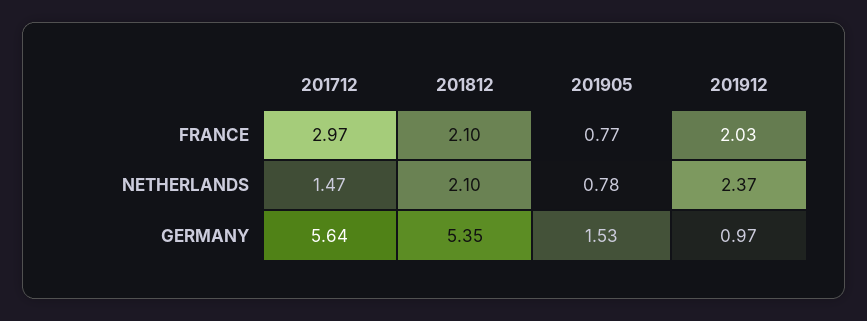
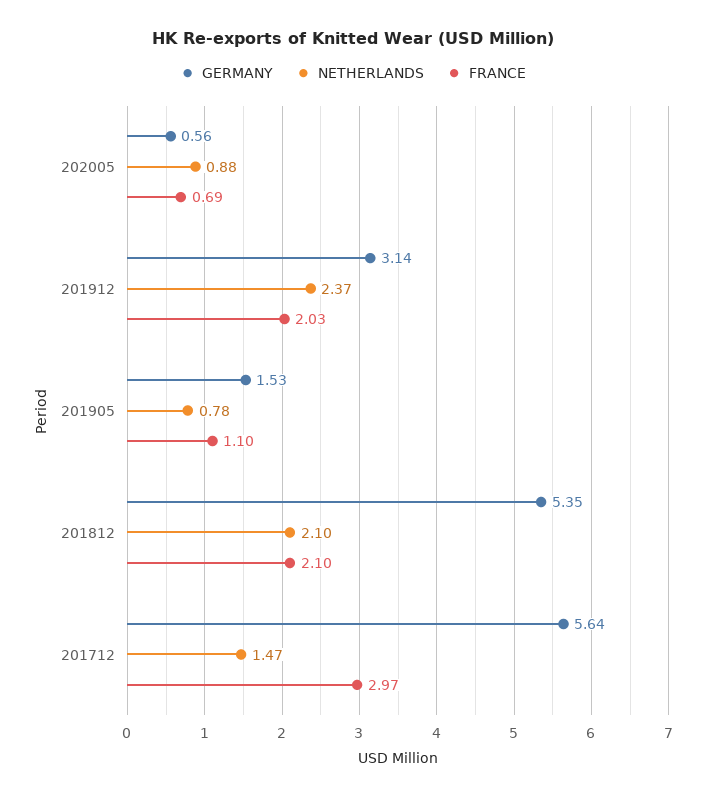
FRANCE, 201905: 0.77 -> 1.1
GERMANY, 201912: 0.97 -> 3.14
GERMANY, 202005: none -> 0.56
NETHERLANDS, 202005: none -> 0.88
FRANCE, 202005: none -> 0.69

